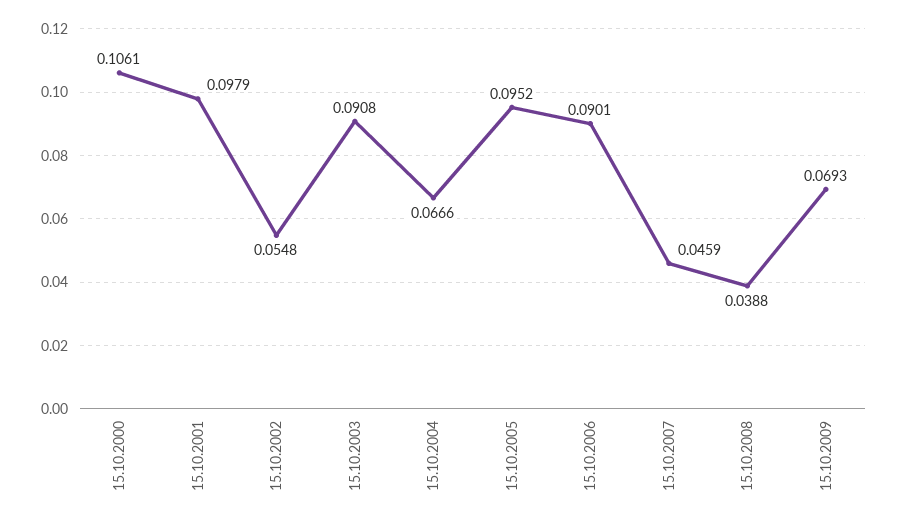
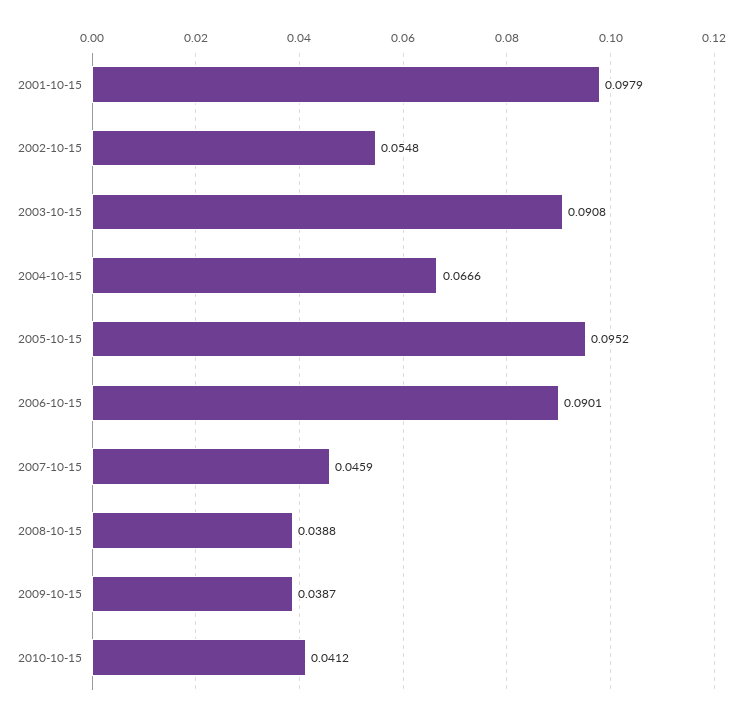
15.10.2000: 0.1061 -> none
15.10.2009: 0.0693 -> 0.0387
2010-10-15: none -> 0.0412

